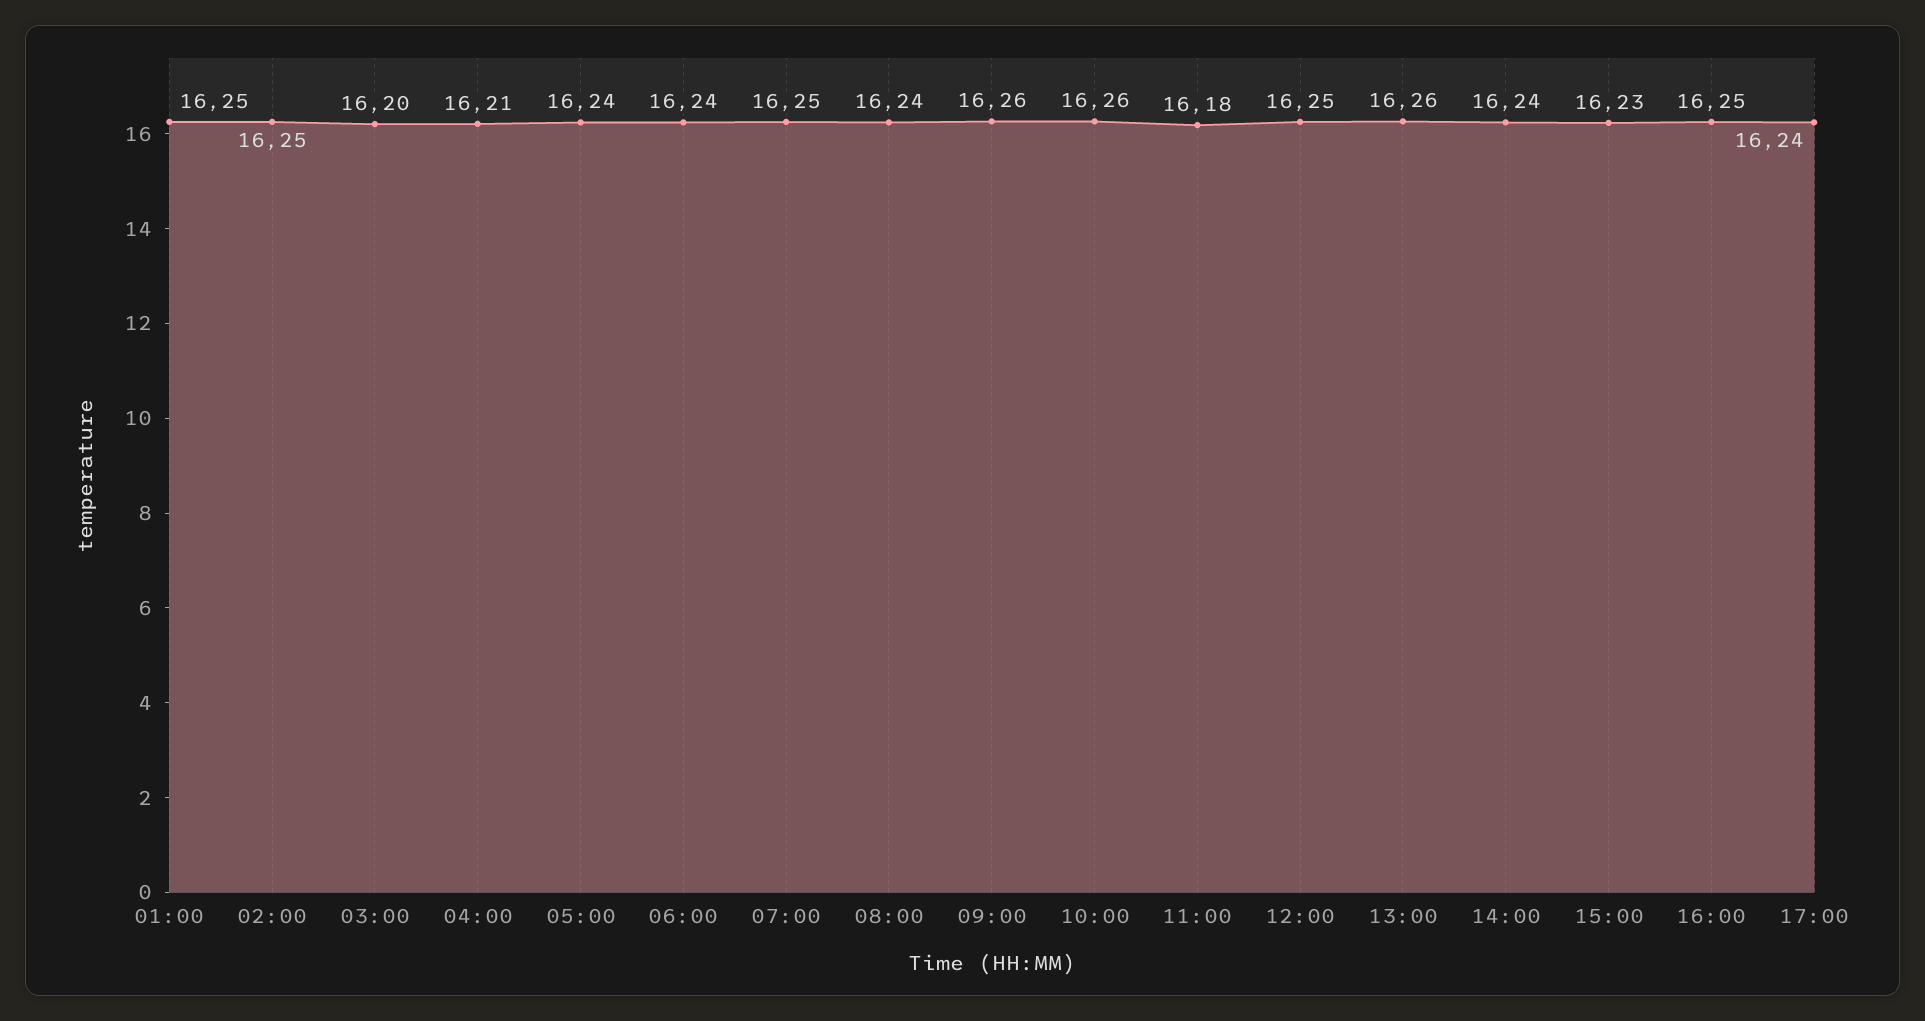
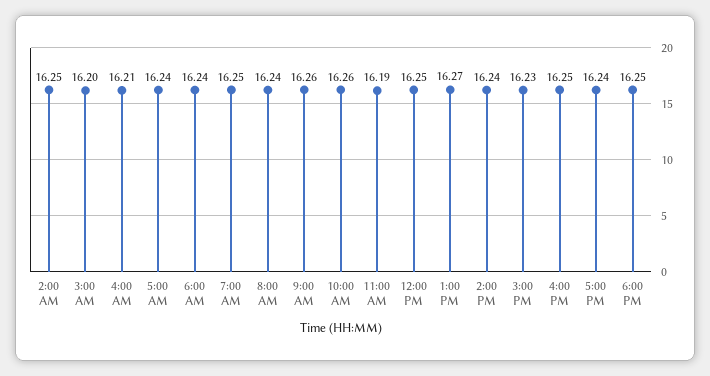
01:00: 16.25 -> none
11:00: 16.18 -> 16.19
13:00: 16.26 -> 16.27
6:00 PM: none -> 16.25

